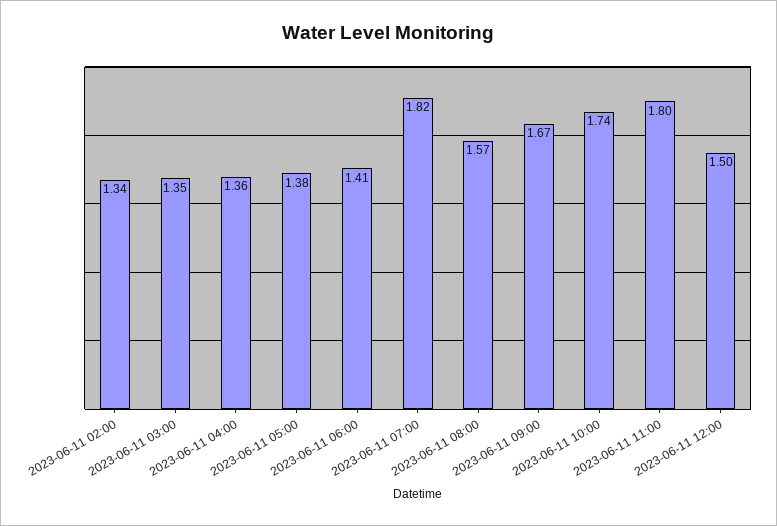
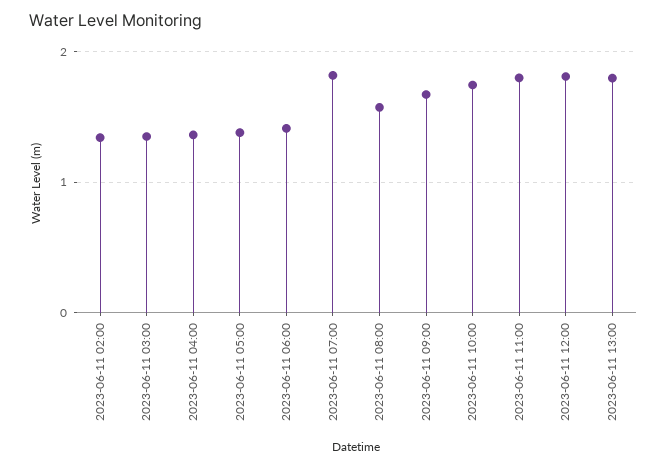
2023-06-11 12:00: 1.5 -> 1.8
2023-06-11 13:00: none -> 1.8

